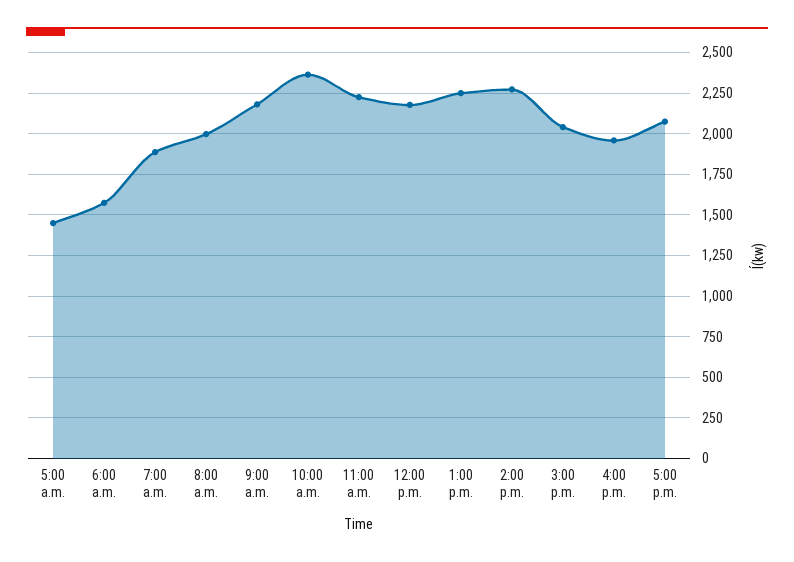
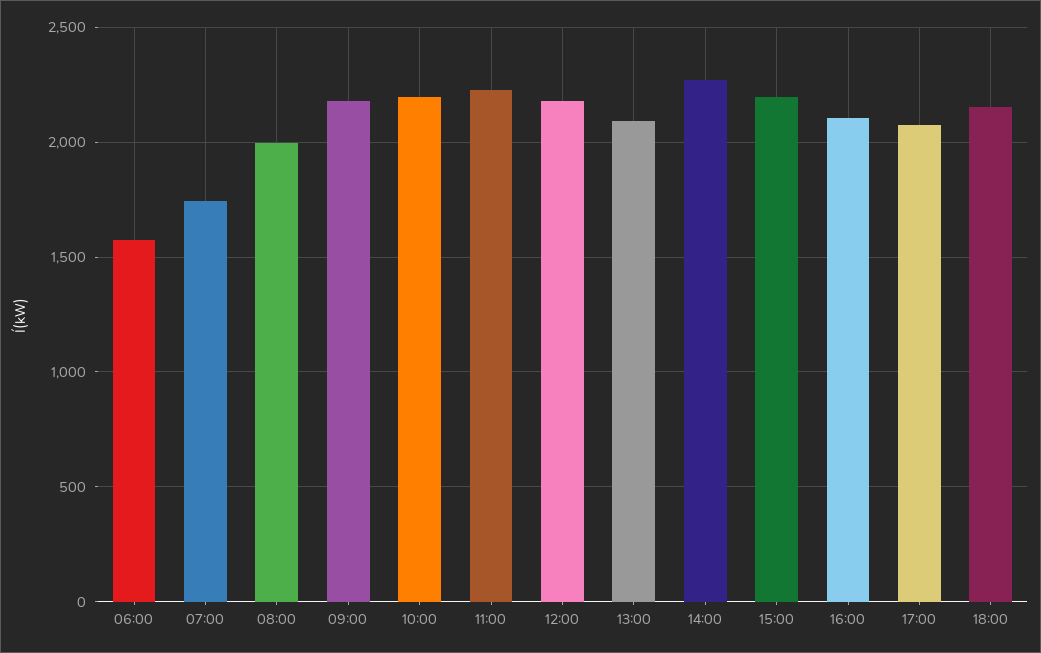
5:00 a.m.: 1450 -> none
7:00 a.m.: 1900 -> 1750
10:00 a.m.: 2350 -> 2200
1:00 p.m.: 2250 -> 2100
3:00 p.m.: 2050 -> 2200
4:00 p.m.: 1950 -> 2100
18:00: none -> 2150

